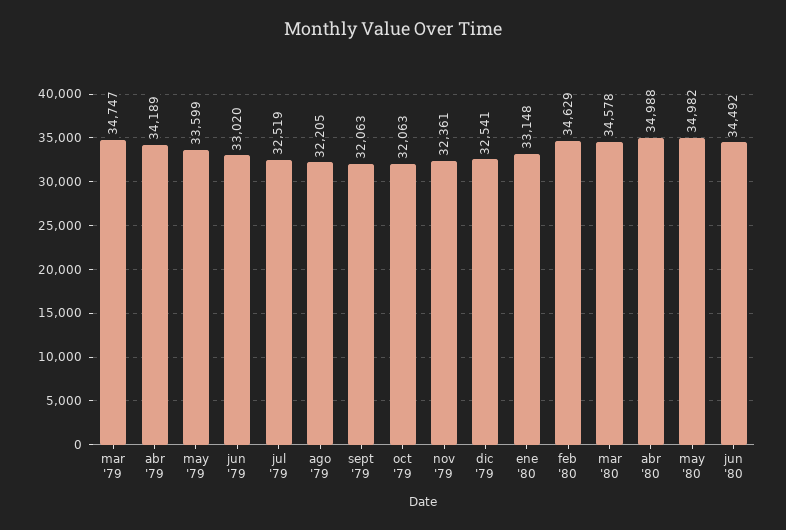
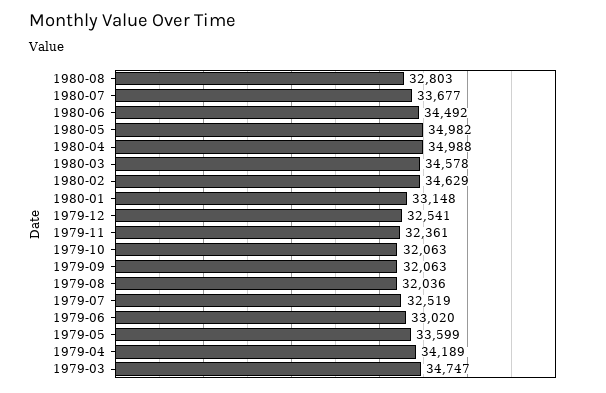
ago '79: 32205 -> 32036
1980-08: none -> 32803
1980-07: none -> 33677

